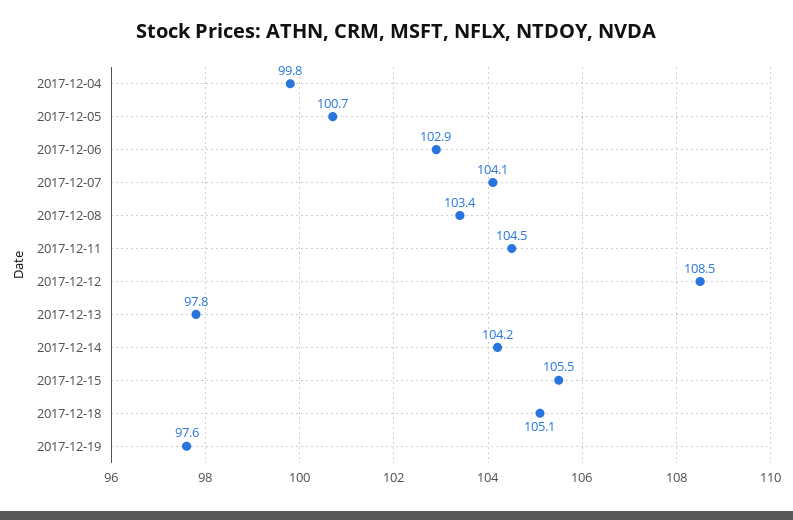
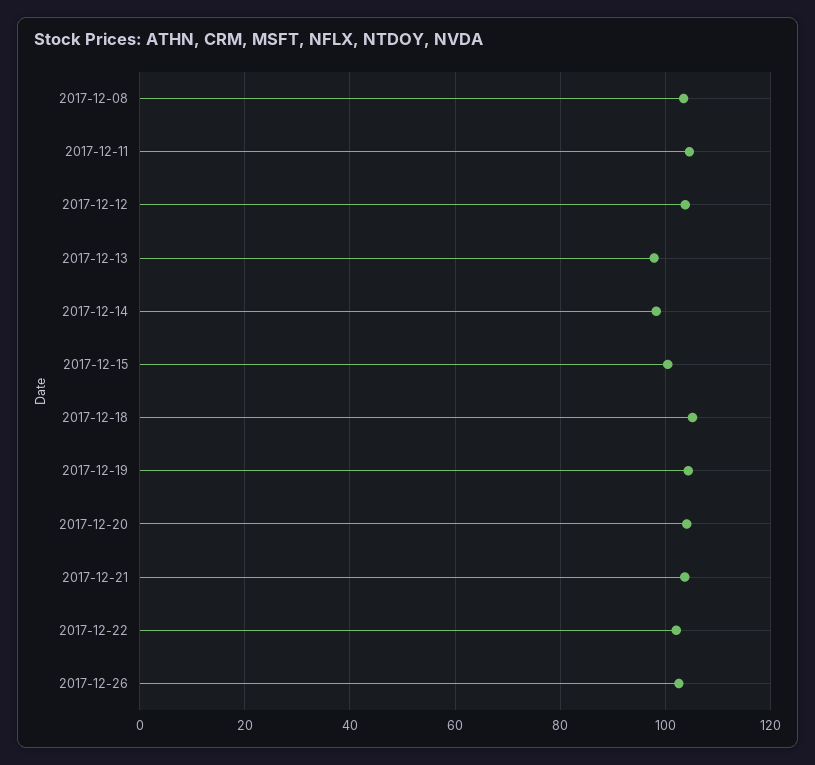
2017-12-04: 99.8 -> none
2017-12-05: 100.7 -> none
2017-12-06: 102.9 -> none
2017-12-07: 104.1 -> none
2017-12-12: 108.5 -> 104
2017-12-14: 104.2 -> 98
2017-12-15: 105.5 -> 100
2017-12-19: 97.6 -> 104
2017-12-20: none -> 104
2017-12-21: none -> 104
2017-12-22: none -> 102
2017-12-26: none -> 102

